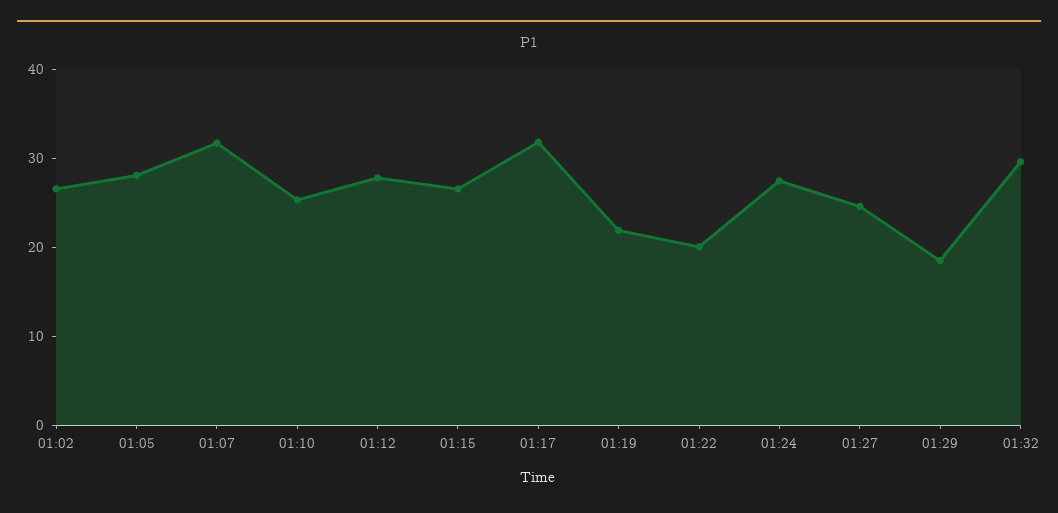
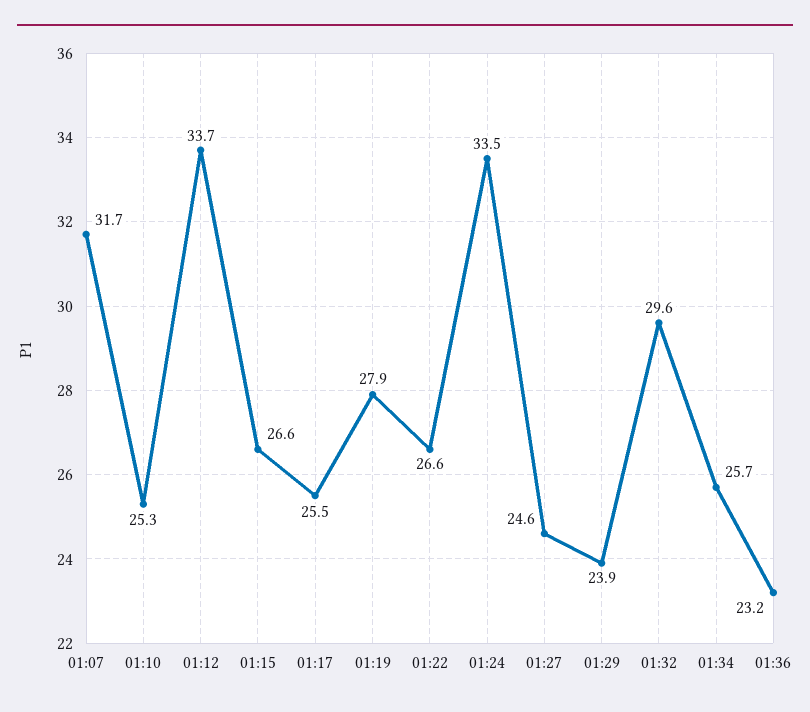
01:02: 26 -> none
01:05: 28 -> none
01:12: 28 -> 33.7
01:17: 32 -> 25.5
01:19: 22 -> 27.9
01:22: 20 -> 26.6
01:24: 28 -> 33.5
01:29: 18 -> 23.9
01:34: none -> 25.7
01:36: none -> 23.2

